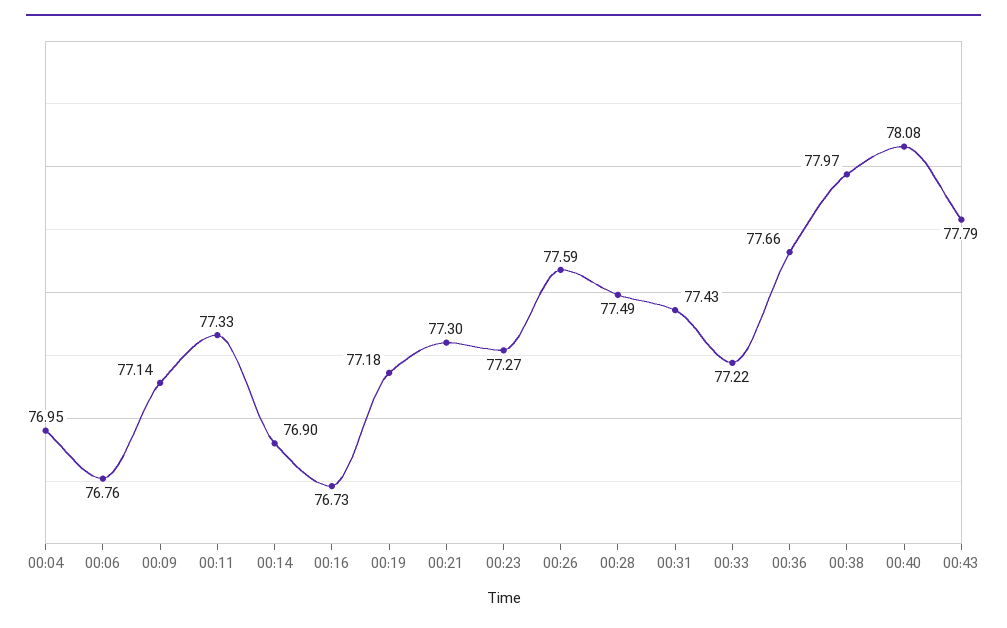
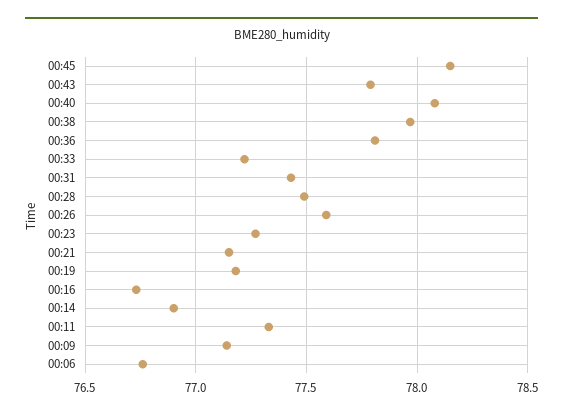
00:04: 76.95 -> none
00:21: 77.3 -> 77.15
00:36: 77.66 -> 77.8
00:45: none -> 78.15

